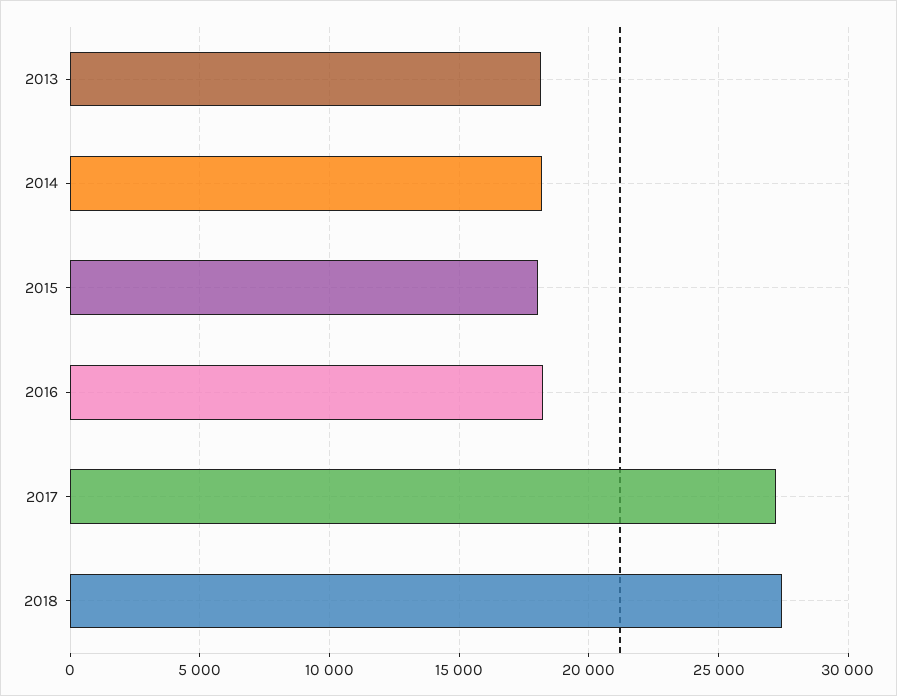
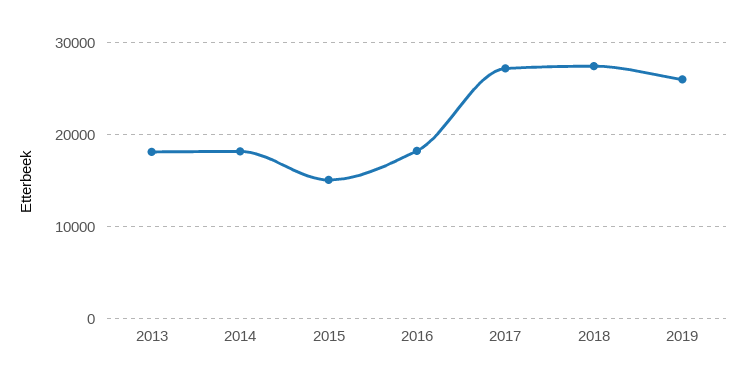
2015: 18000 -> 15000
2019: none -> 26000

